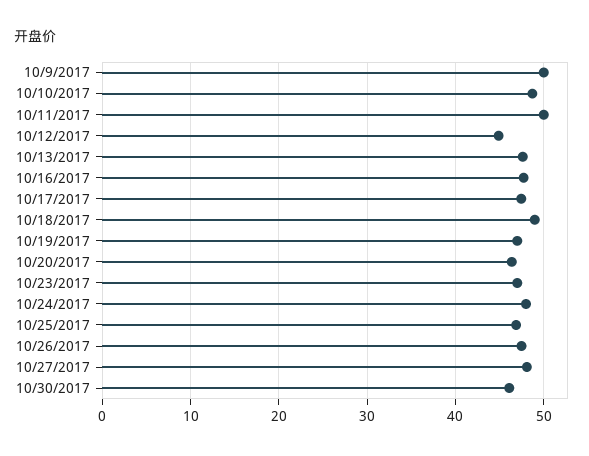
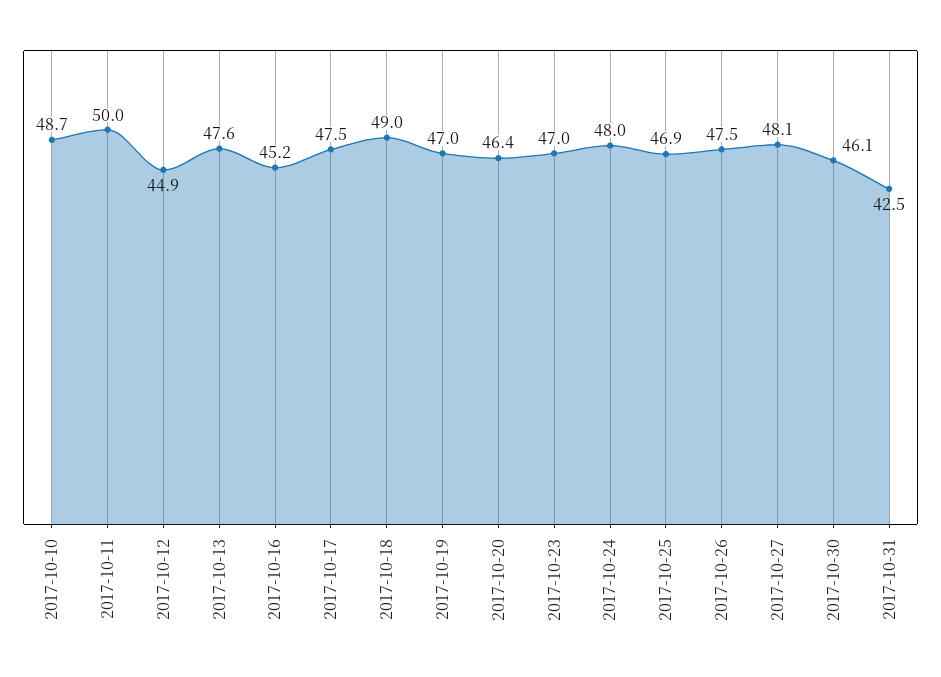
10/9/2017: 50 -> none
10/16/2017: 48 -> 45.2
2017-10-31: none -> 42.5

